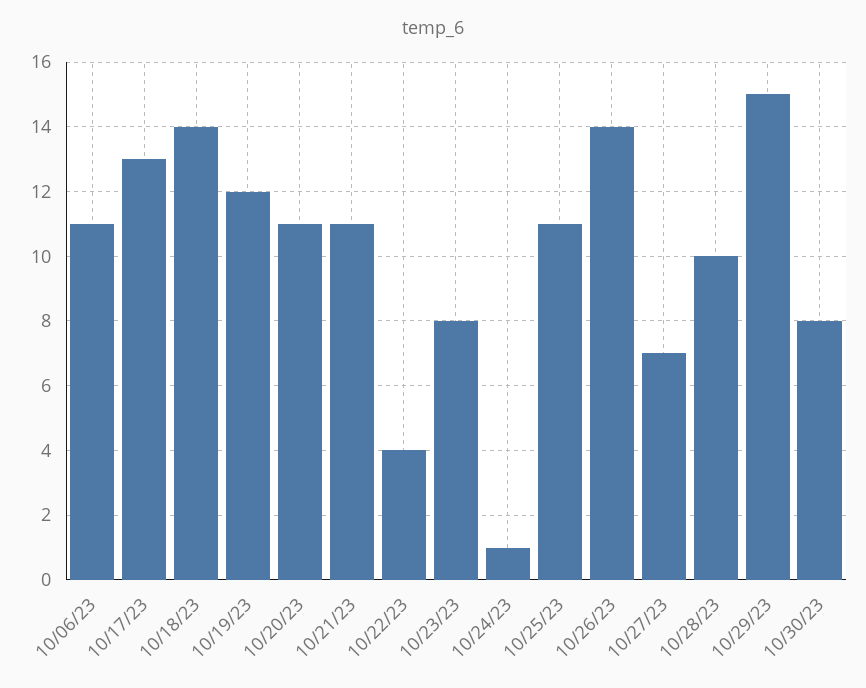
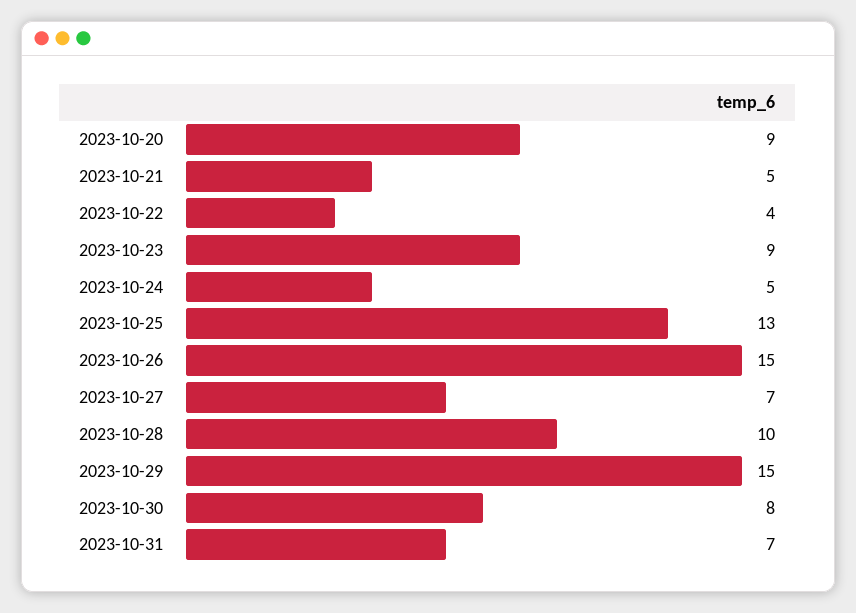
10/06/23: 11 -> none
10/17/23: 13 -> none
10/18/23: 14 -> none
10/19/23: 12 -> none
10/20/23: 11 -> 9
10/21/23: 11 -> 5
10/23/23: 8 -> 9
10/24/23: 1 -> 5
10/25/23: 11 -> 13
10/26/23: 14 -> 15
2023-10-31: none -> 7

